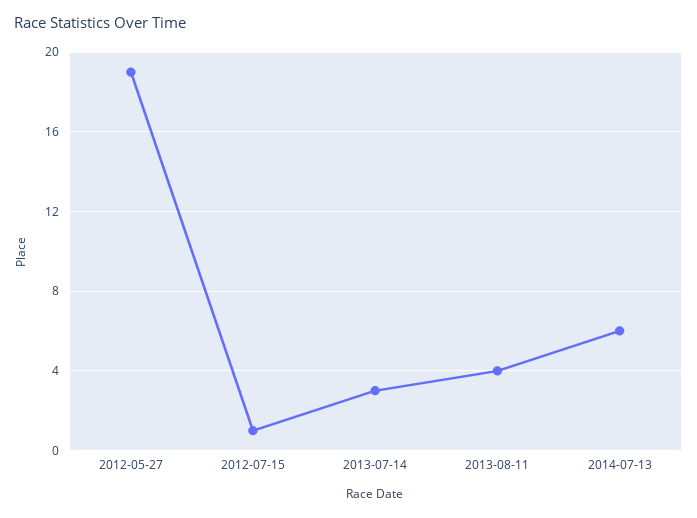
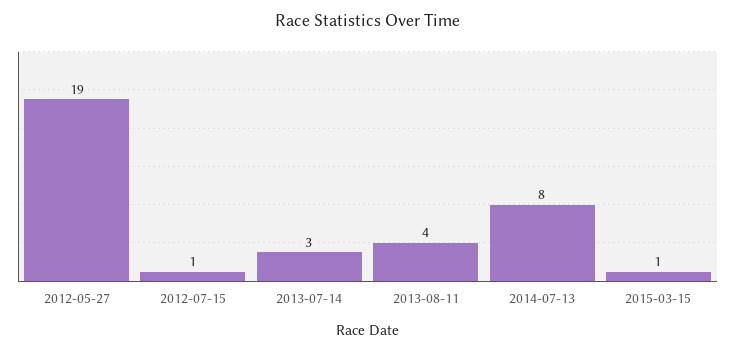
2014-07-13: 6 -> 8
2015-03-15: none -> 1

